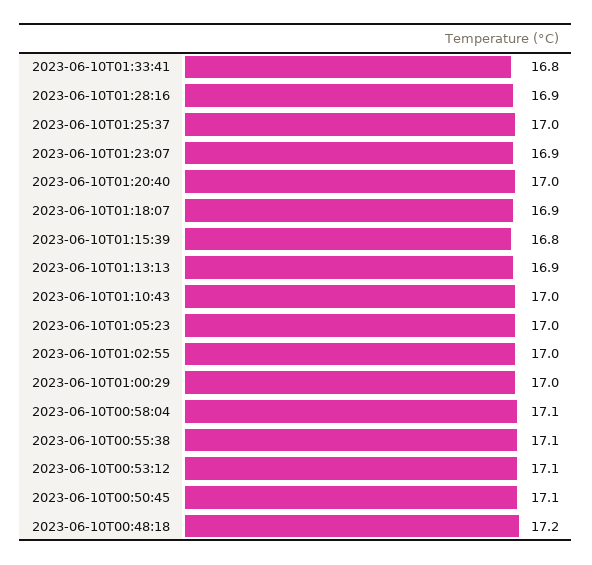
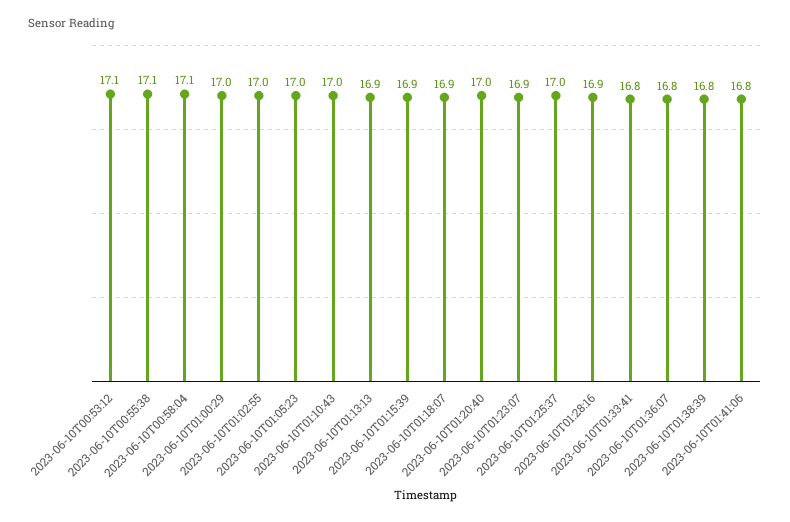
2023-06-10T01:15:39: 16.8 -> 16.9
2023-06-10T00:50:45: 17.1 -> none
2023-06-10T00:48:18: 17.2 -> none
2023-06-10T01:36:07: none -> 16.8
2023-06-10T01:38:39: none -> 16.8
2023-06-10T01:41:06: none -> 16.8

